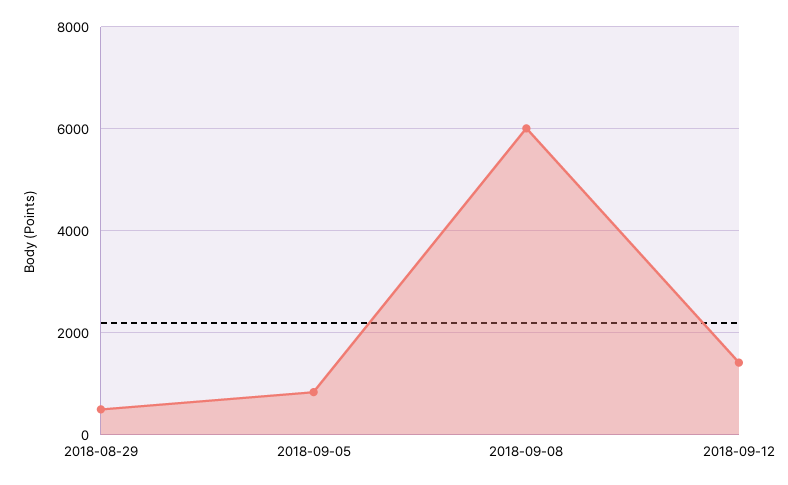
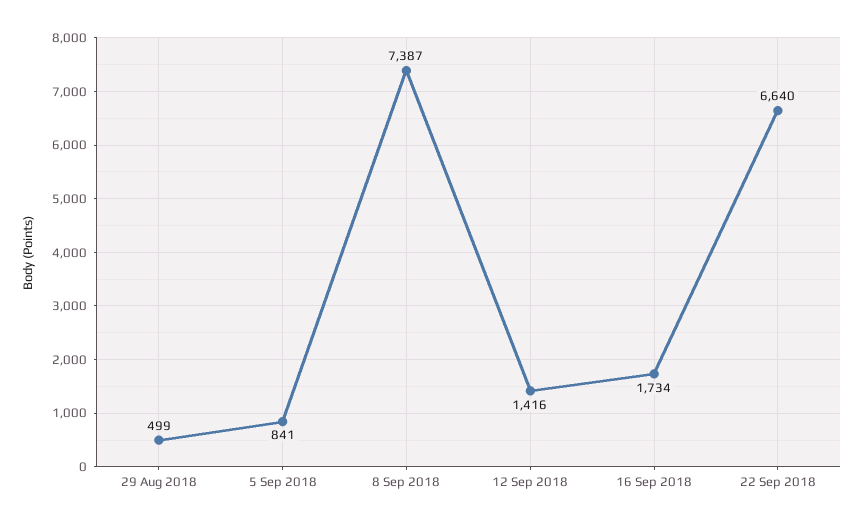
2018-09-08: 6000 -> 7387
16 Sep 2018: none -> 1734
22 Sep 2018: none -> 6640

